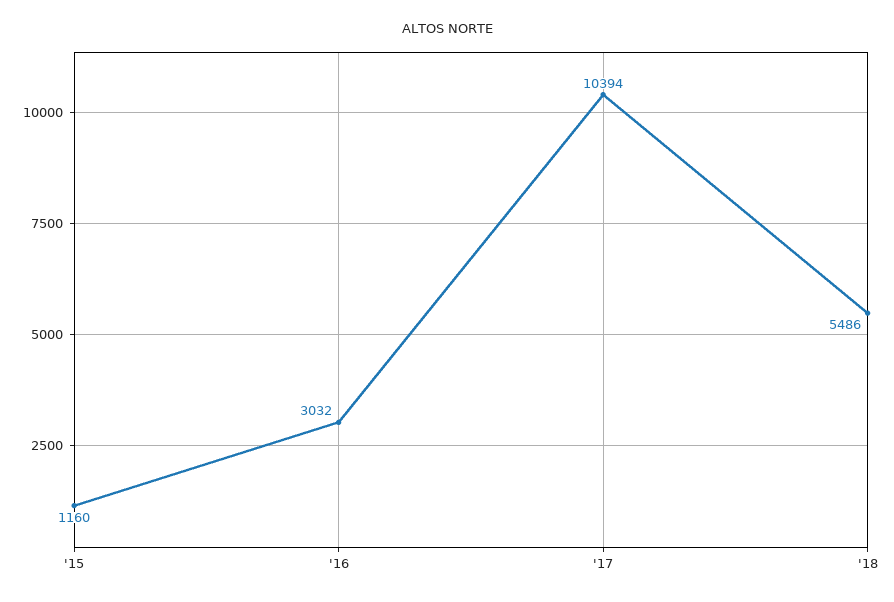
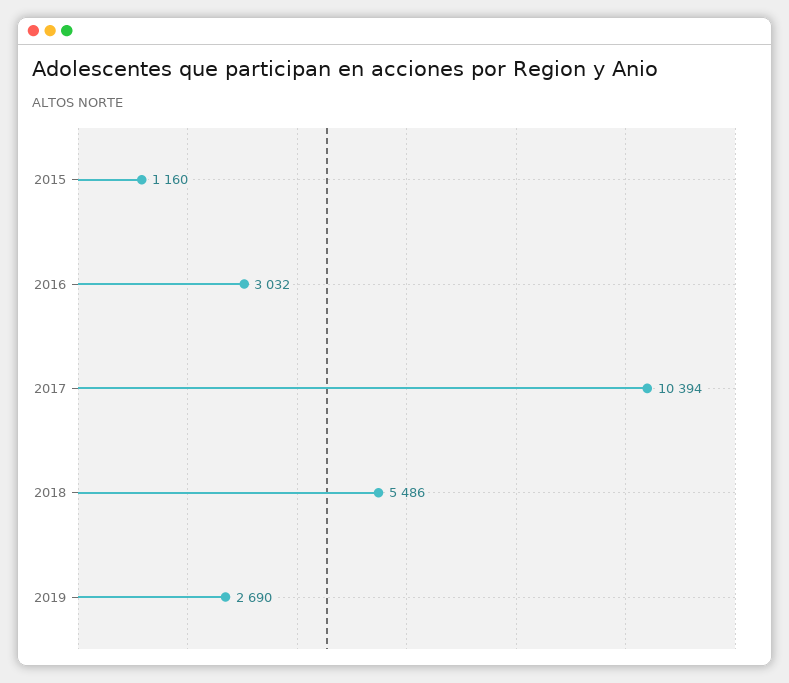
2019: none -> 2690

